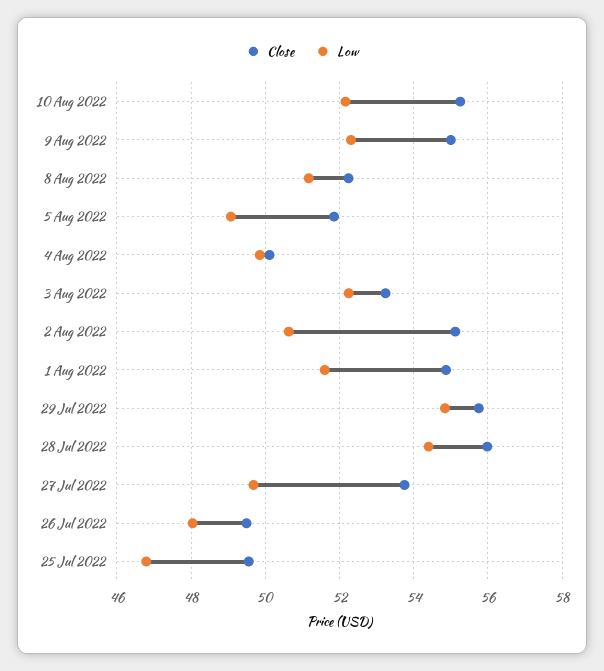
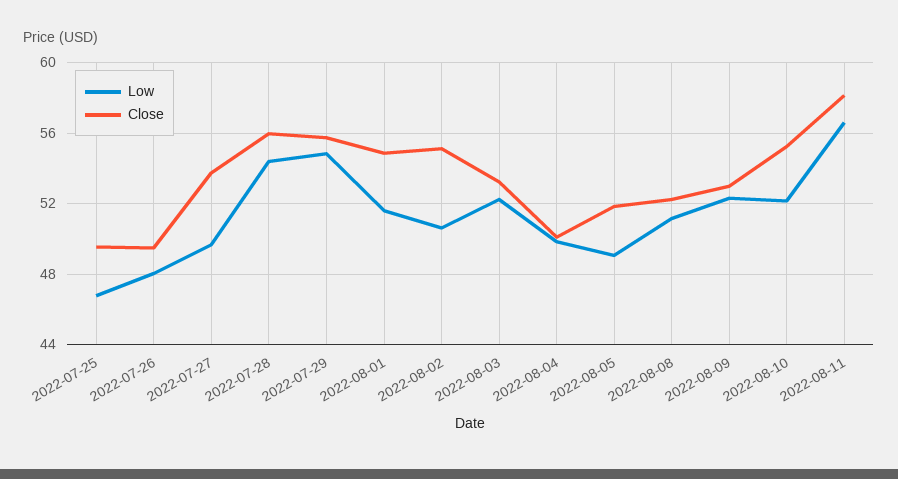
Close, 9 Aug 2022: 55 -> 53
Low, 2022-08-11: none -> 56.5
Close, 2022-08-11: none -> 58

